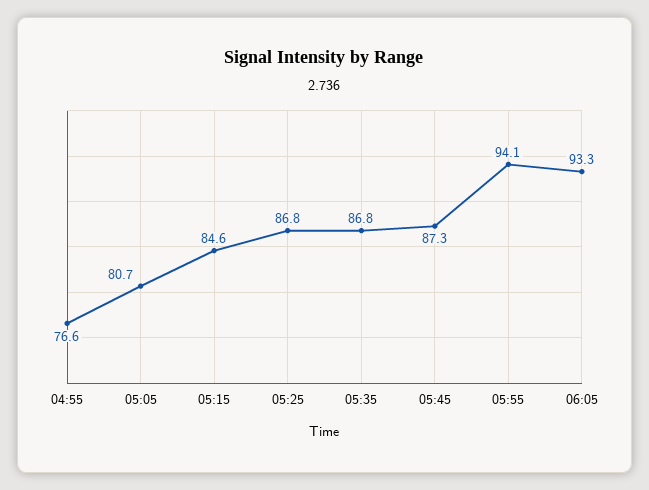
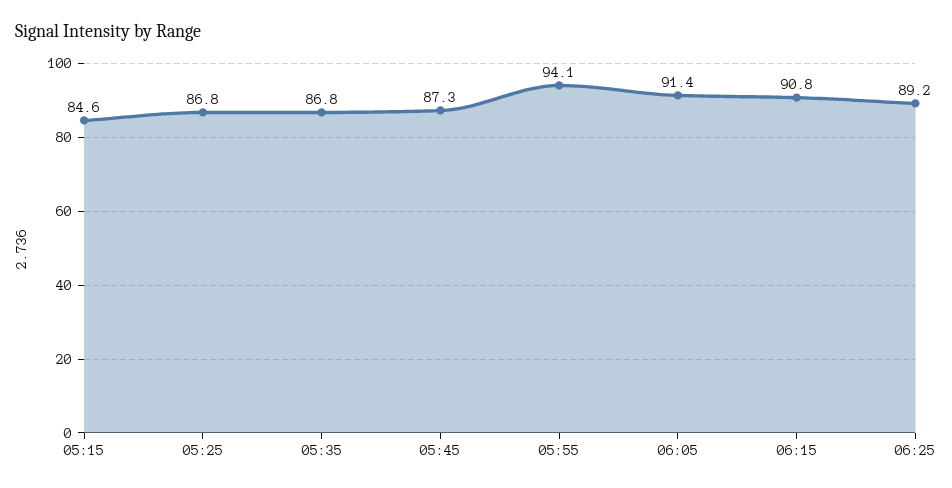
04:55: 76.6 -> none
05:05: 80.7 -> none
06:05: 93.3 -> 91.4
06:15: none -> 90.8
06:25: none -> 89.2

